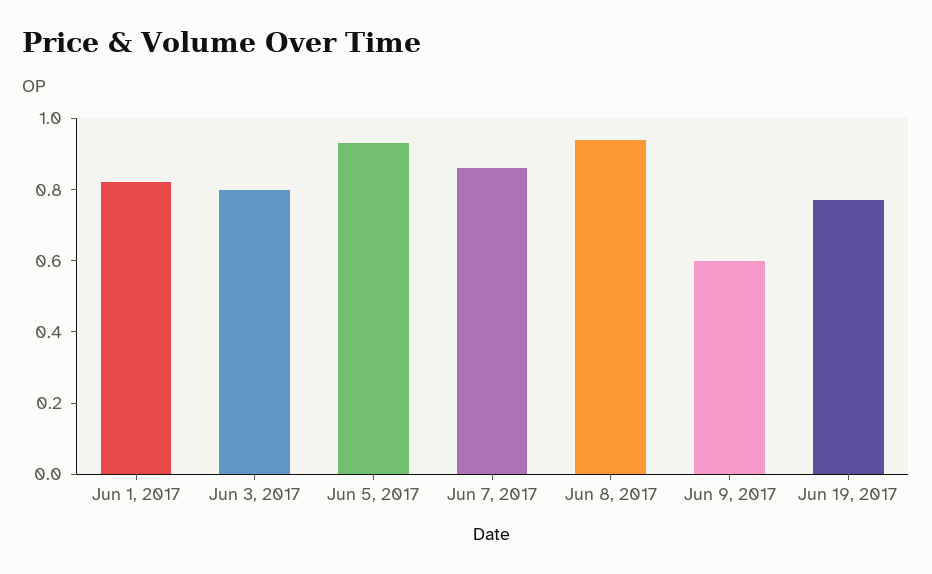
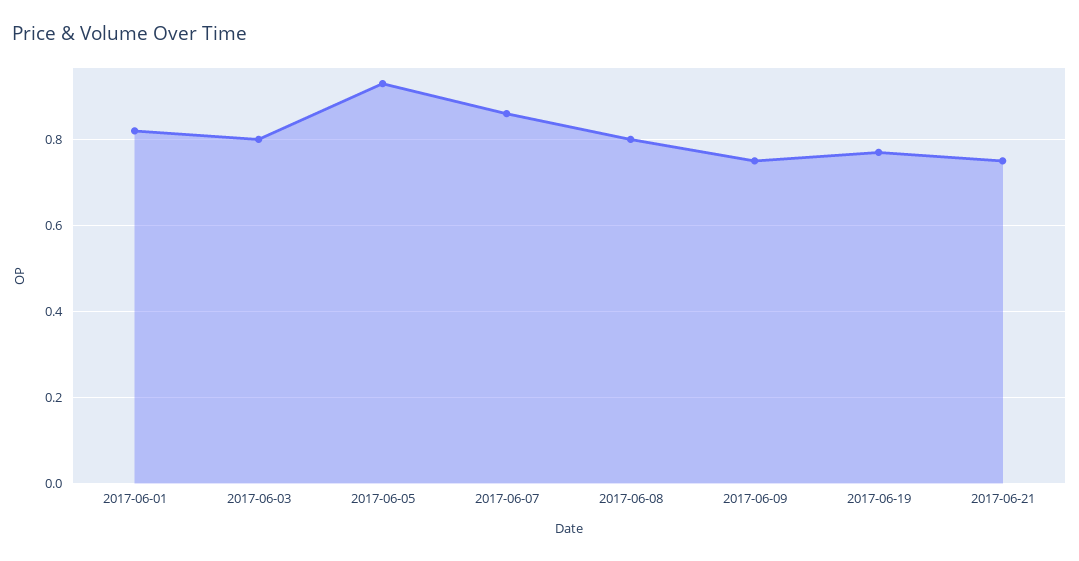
Jun 8, 2017: 0.95 -> 0.8
Jun 9, 2017: 0.6 -> 0.75
2017-06-21: none -> 0.75

